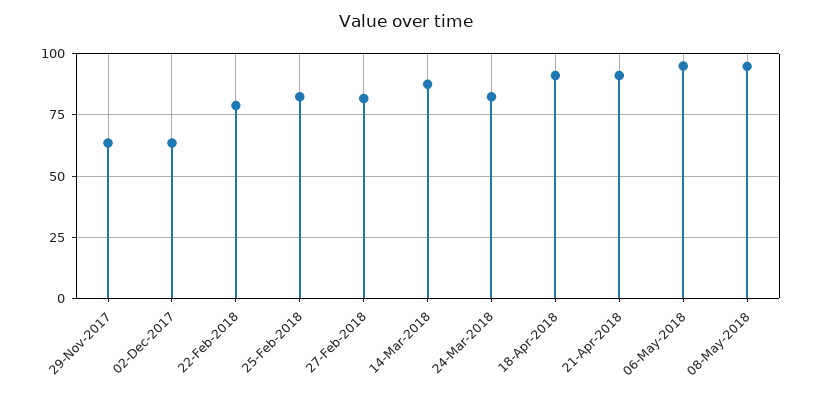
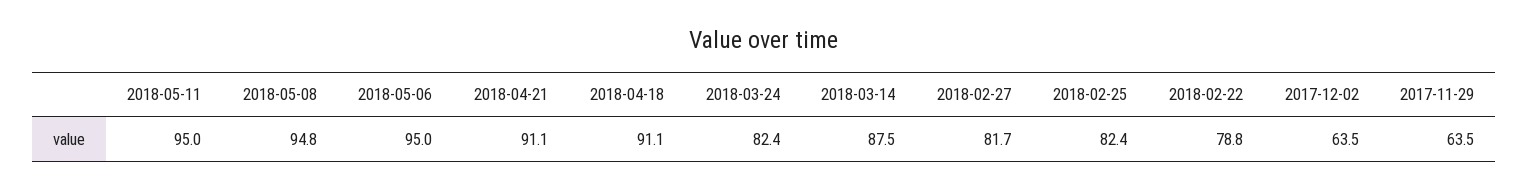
2018-05-11: none -> 95

